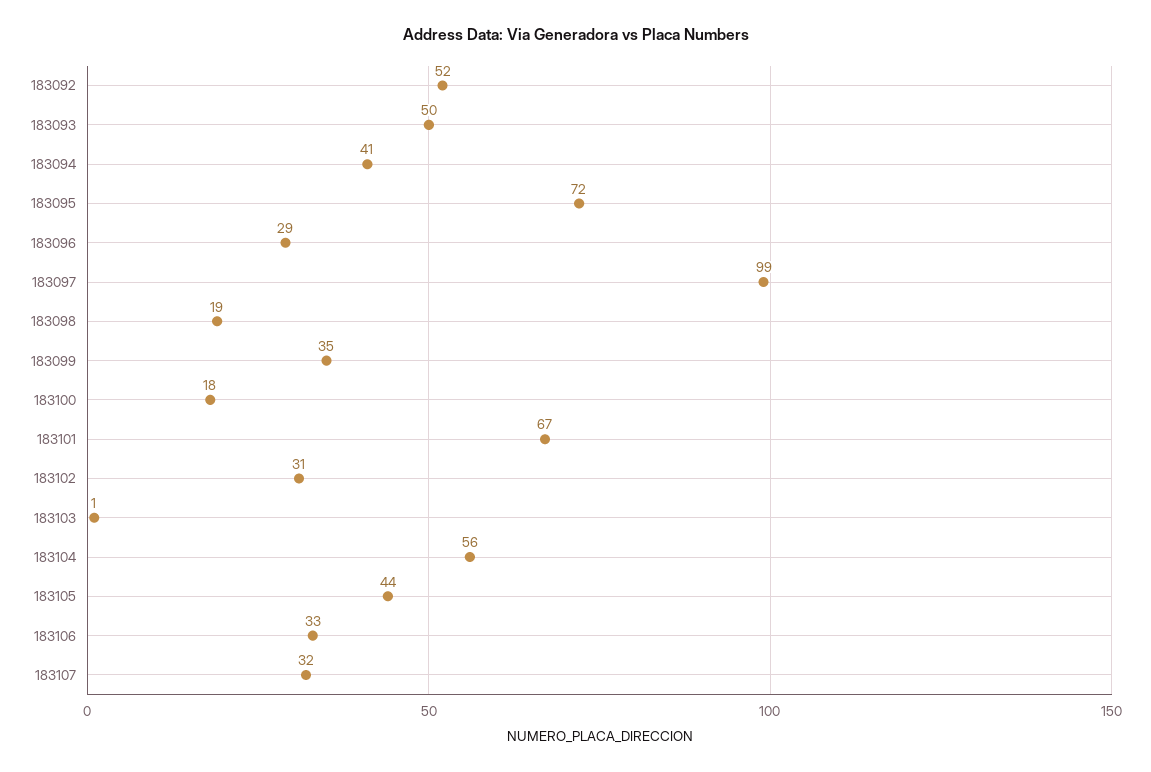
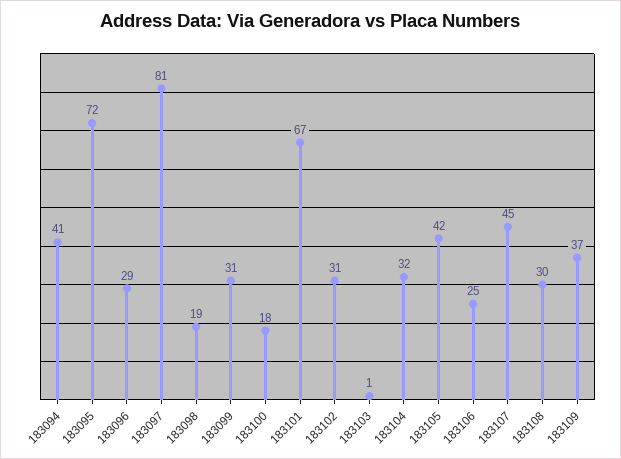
183092: 52 -> none
183093: 50 -> none
183097: 99 -> 81
183099: 35 -> 31
183104: 56 -> 32
183105: 44 -> 42
183106: 33 -> 25
183107: 32 -> 45
183108: none -> 30
183109: none -> 37

